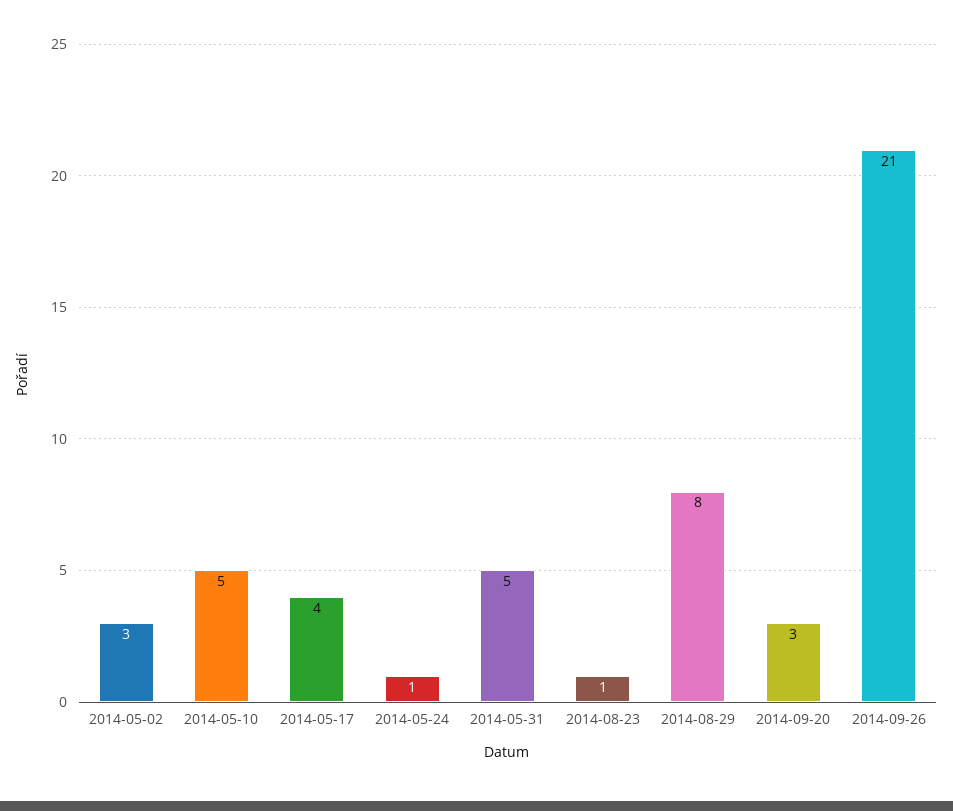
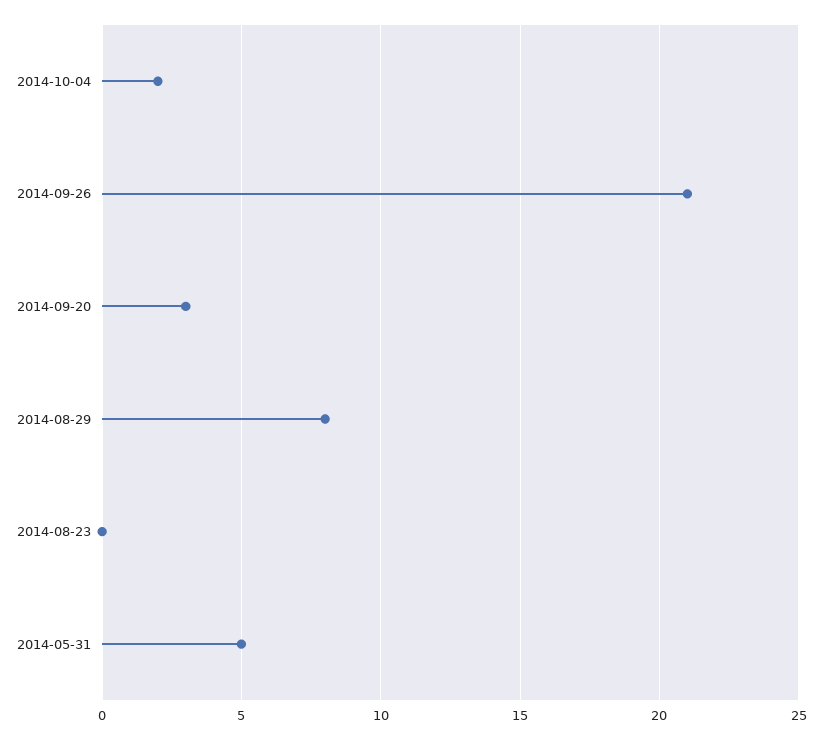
2014-05-02: 3 -> none
2014-05-10: 5 -> none
2014-05-17: 4 -> none
2014-05-24: 1 -> none
2014-08-23: 1 -> 0
2014-10-04: none -> 2

